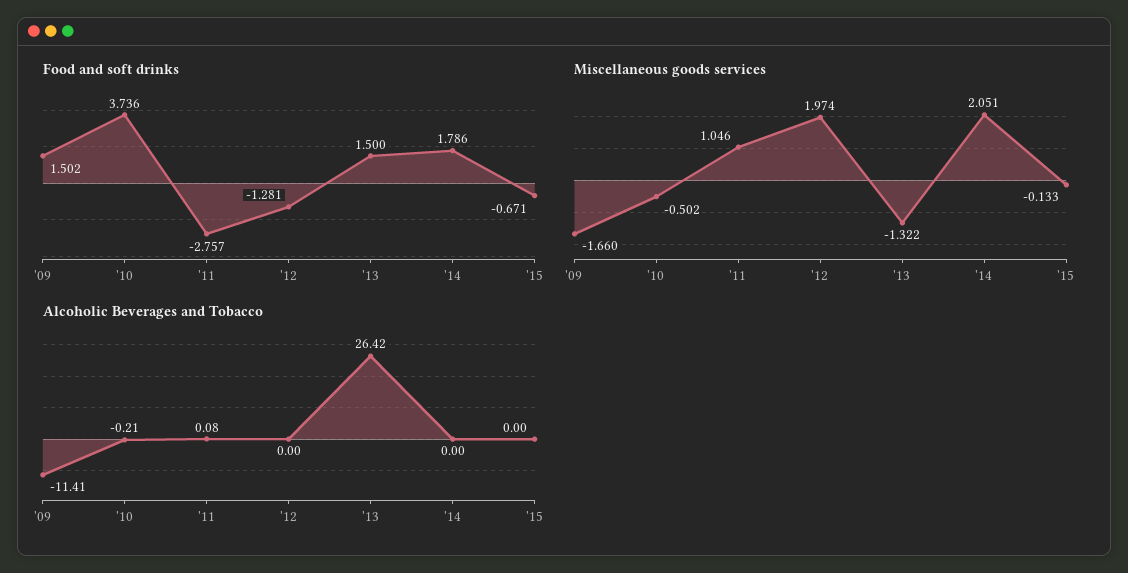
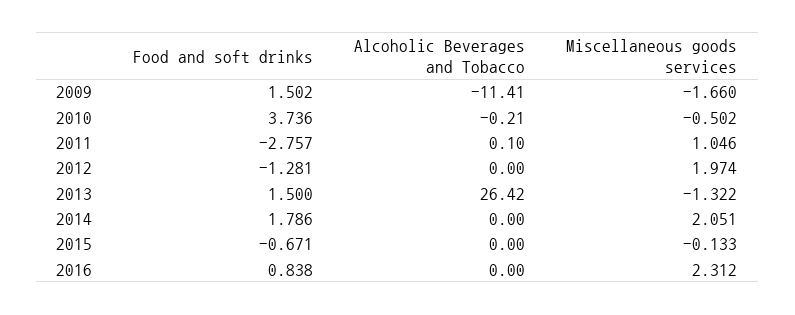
Alcoholic Beverages and Tobacco, '11: 0.08 -> 0.1
Food and soft drinks, 2016: none -> 0.838
Alcoholic Beverages and Tobacco, 2016: none -> 0
Miscellaneous goods services, 2016: none -> 2.312

